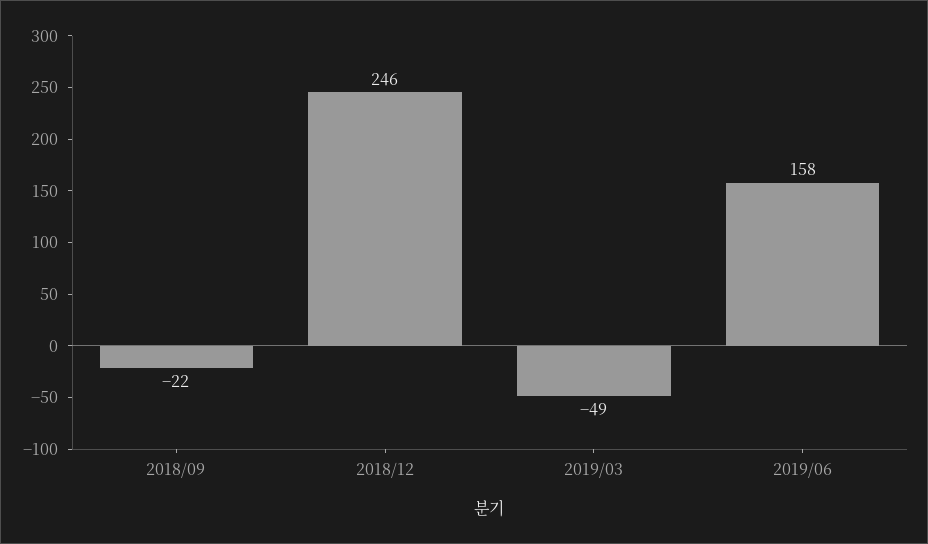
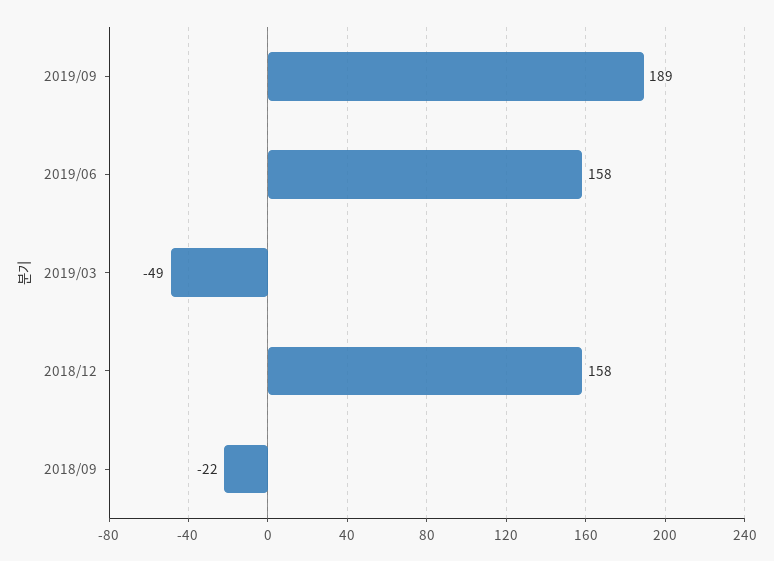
2018/12: 246 -> 158
2019/09: none -> 189

